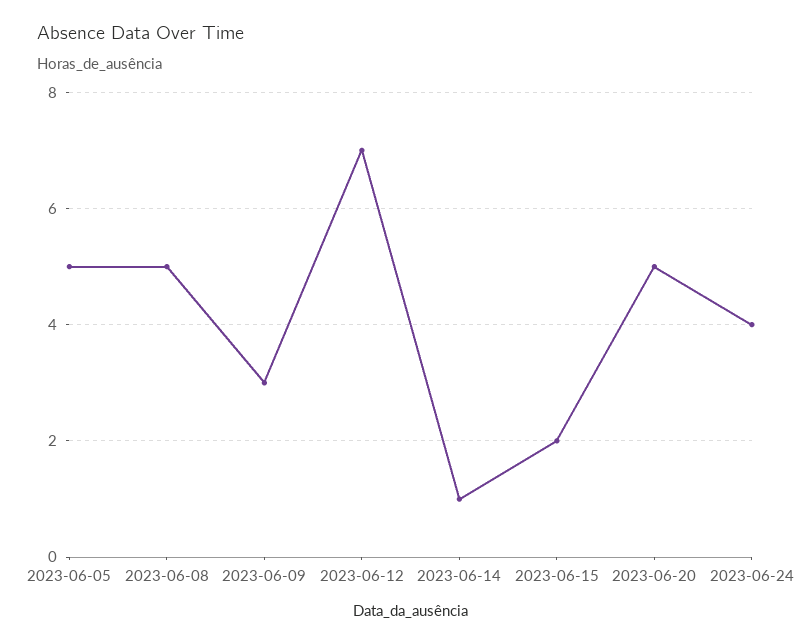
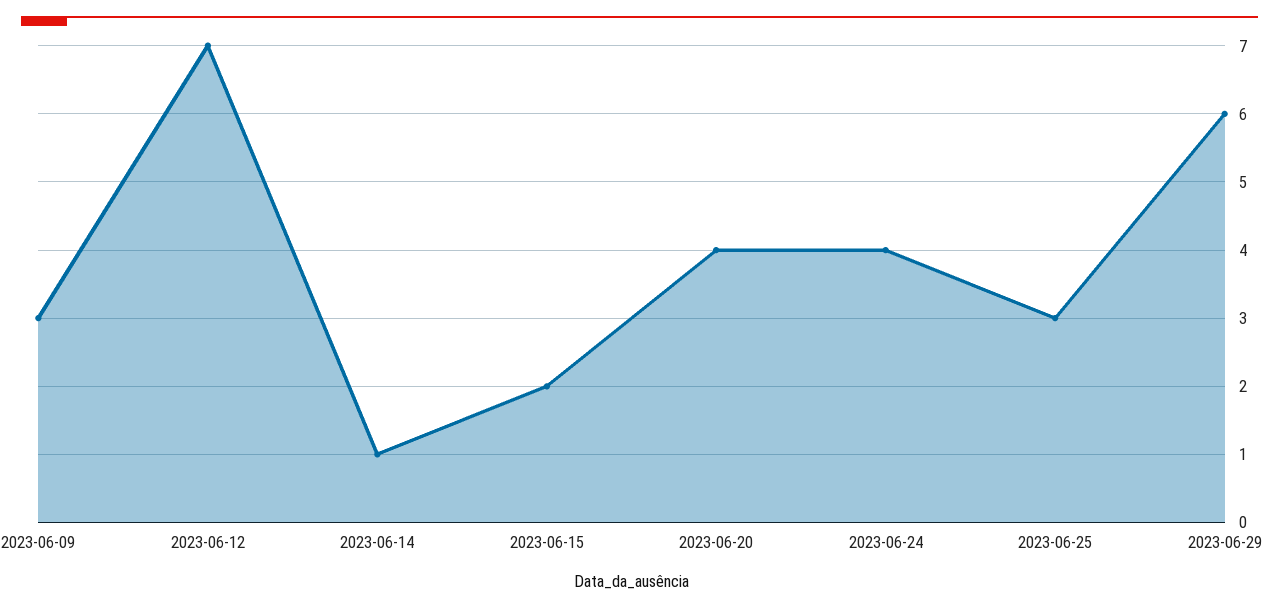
2023-06-05: 5 -> none
2023-06-08: 5 -> none
2023-06-20: 5 -> 4
2023-06-25: none -> 3
2023-06-29: none -> 6

